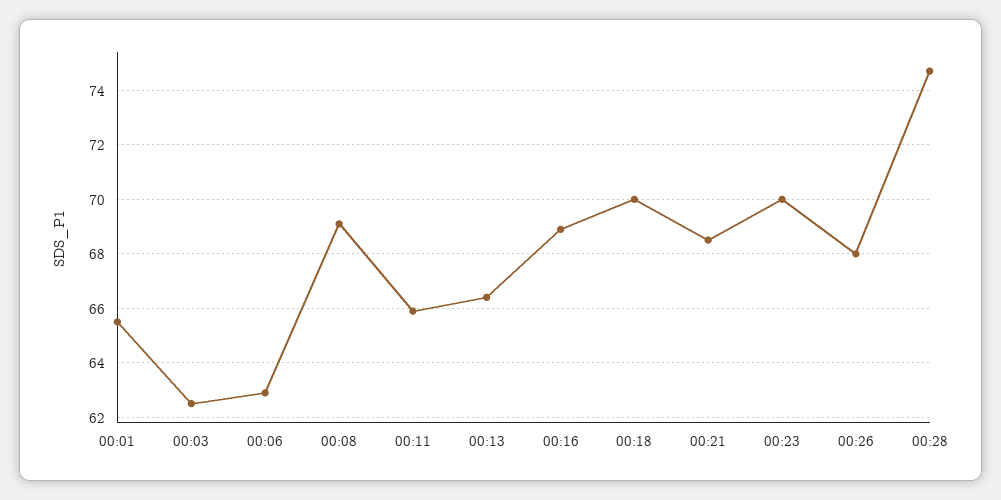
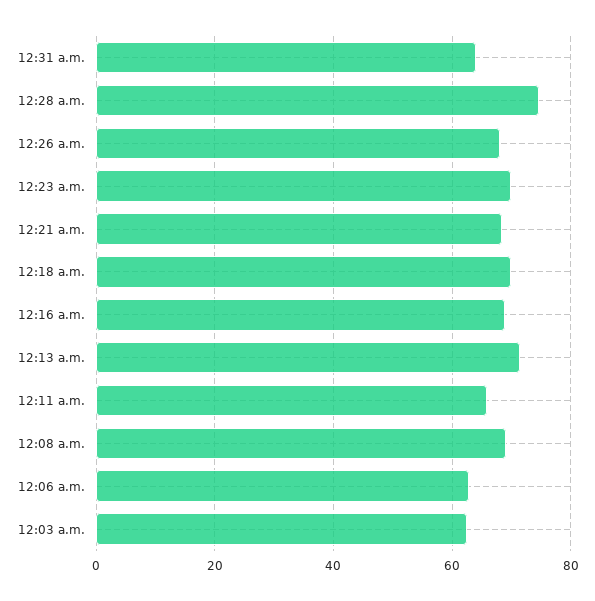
00:01: 65.5 -> none
00:13: 66.5 -> 72
12:31 a.m.: none -> 64

